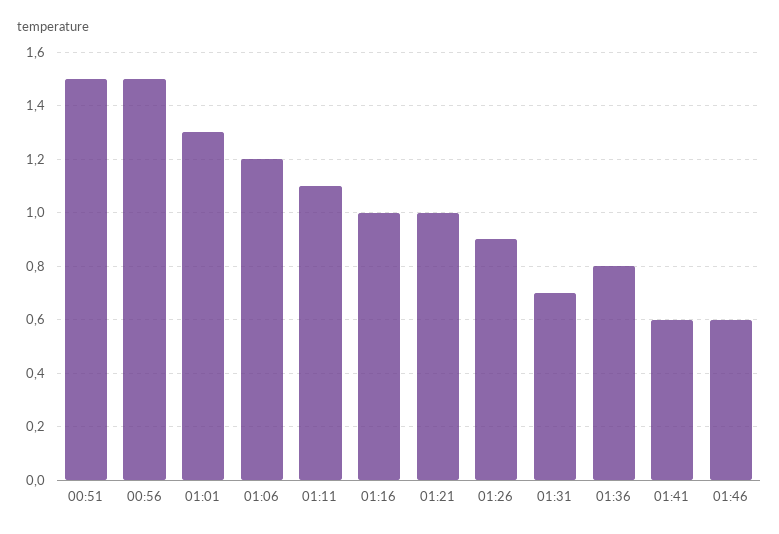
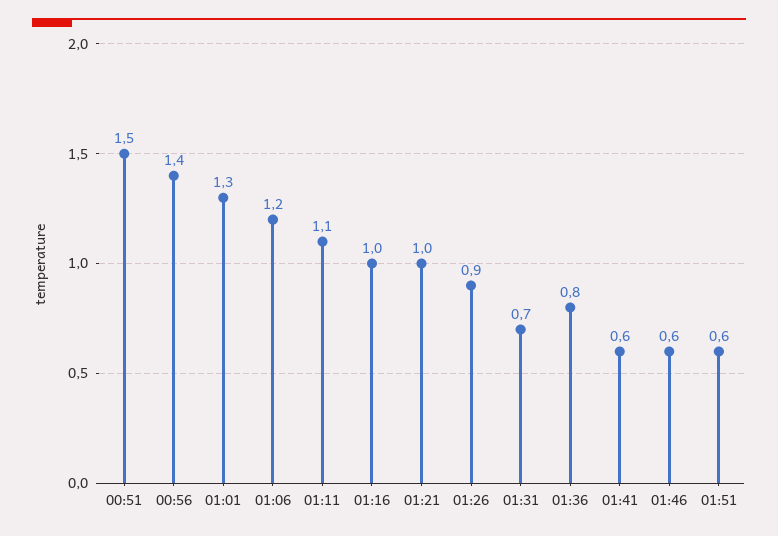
00:56: 1.5 -> 1.4
01:51: none -> 0.6

